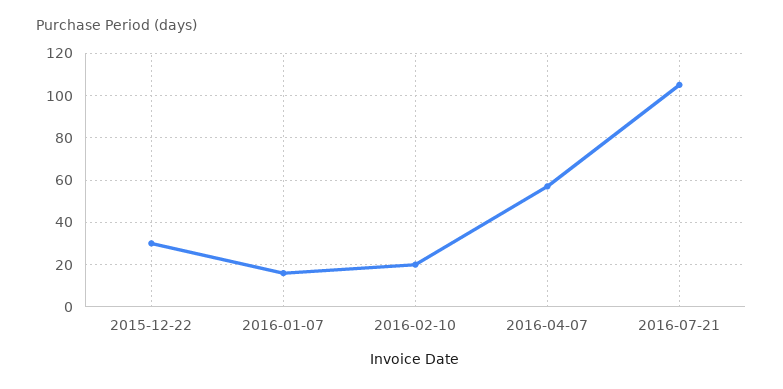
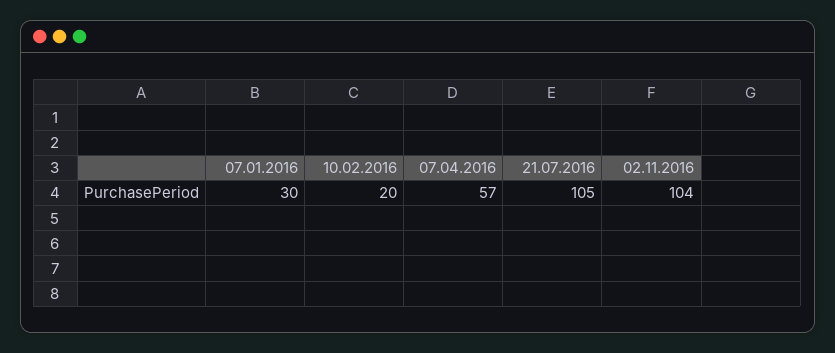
2015-12-22: 30 -> none
2016-01-07: 15 -> 30
02.11.2016: none -> 104

